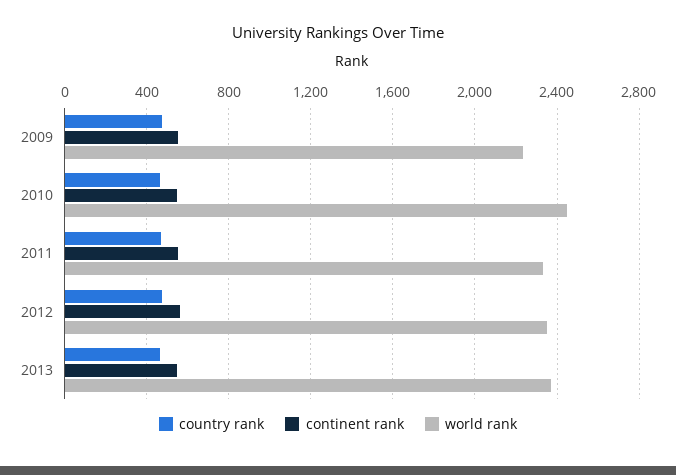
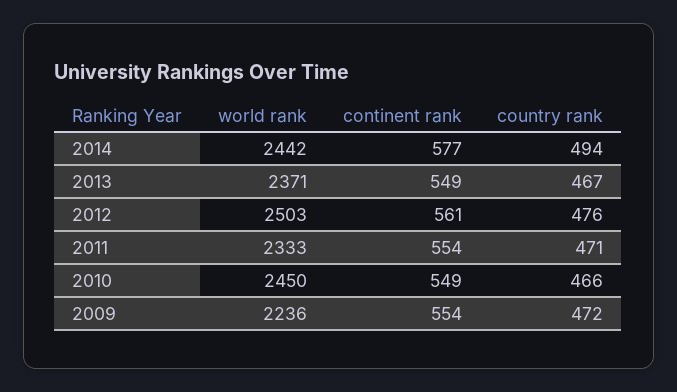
world rank, 2012: 2350 -> 2503
world rank, 2014: none -> 2442
continent rank, 2014: none -> 577
country rank, 2014: none -> 494

